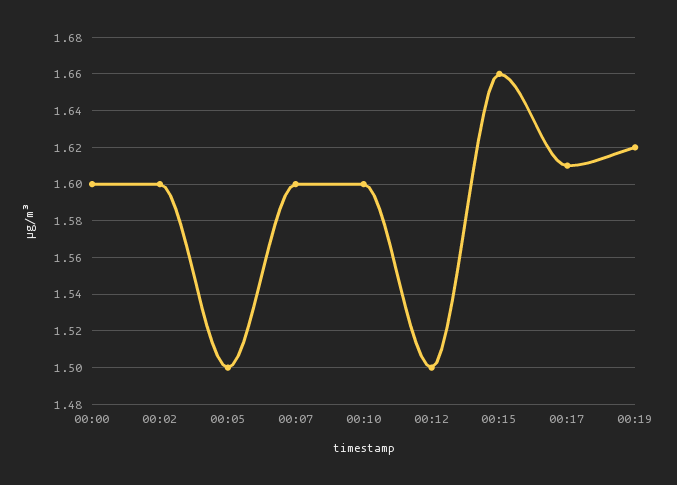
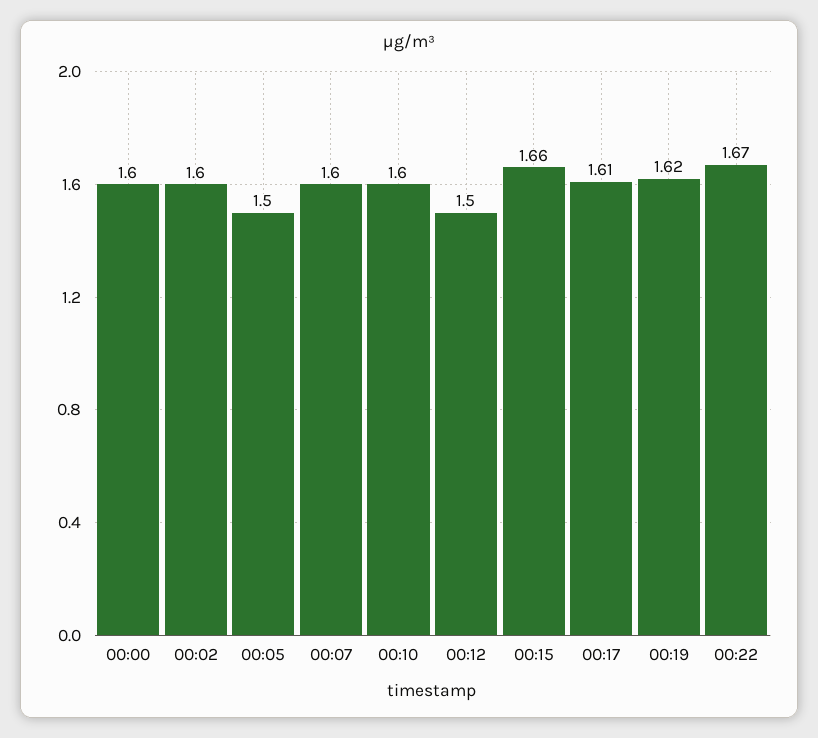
00:22: none -> 1.67

